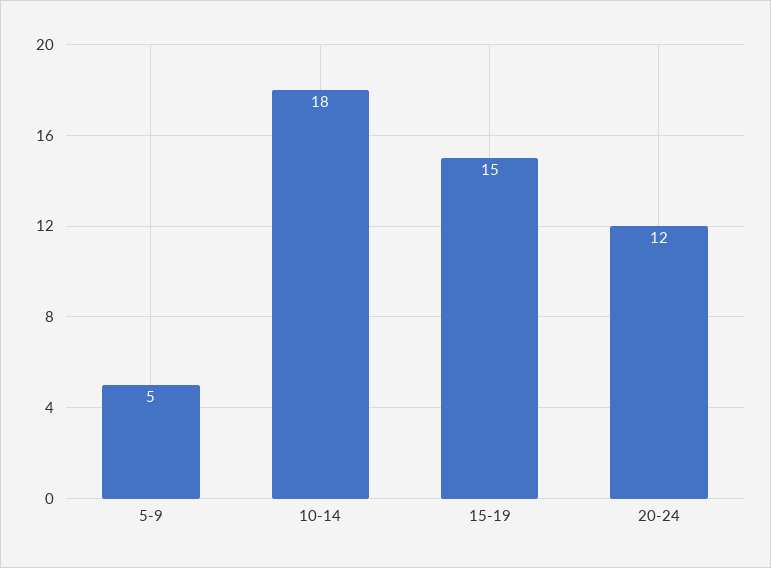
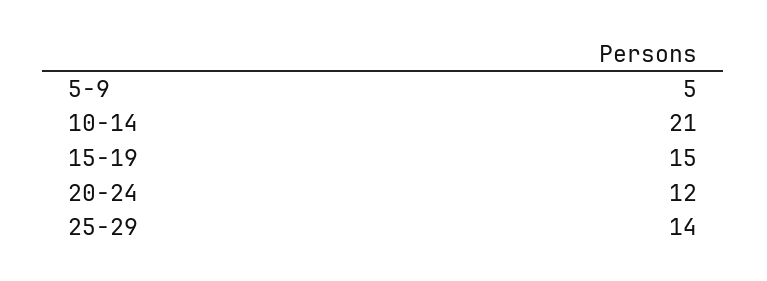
10-14: 18 -> 21
25-29: none -> 14

